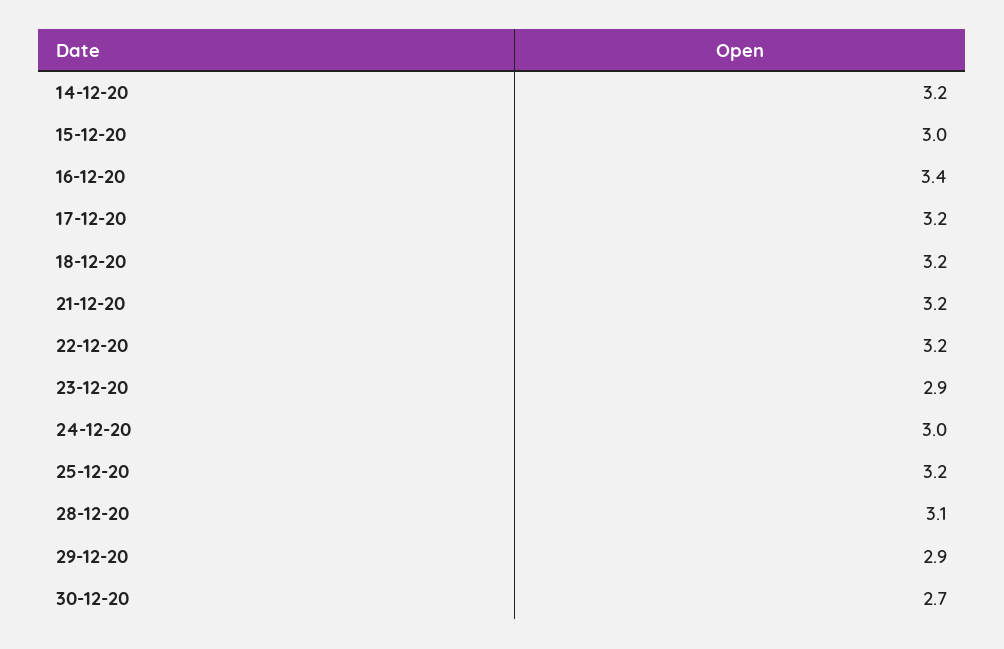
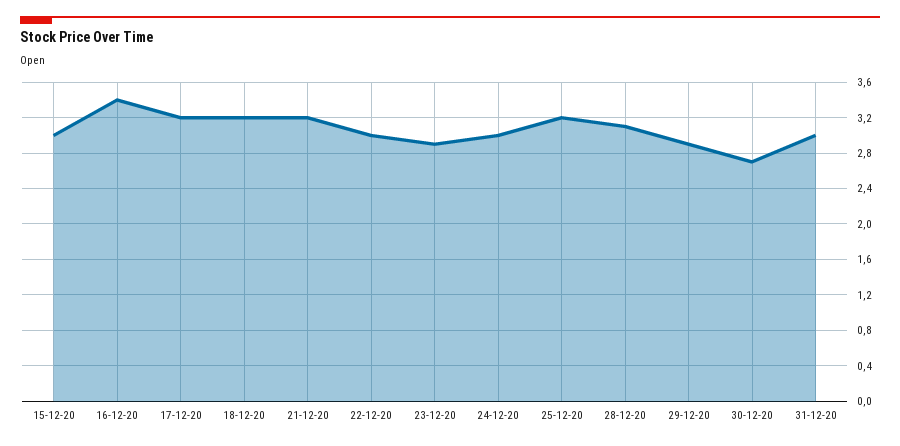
14-12-20: 3.2 -> none
22-12-20: 3.2 -> 3
31-12-20: none -> 3

